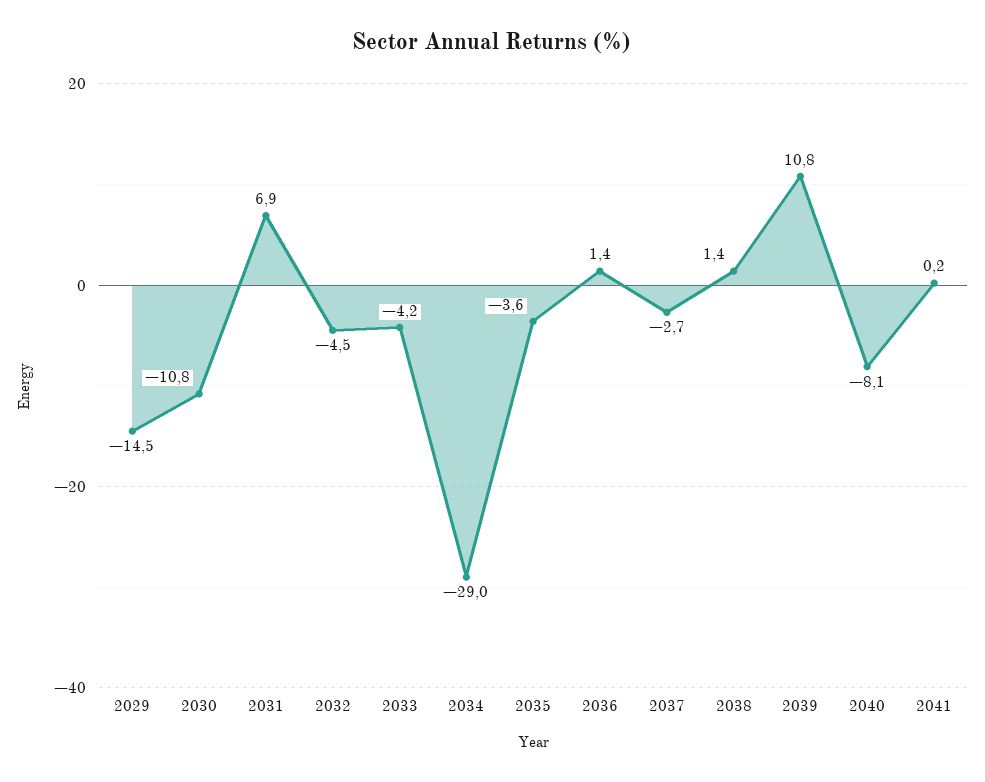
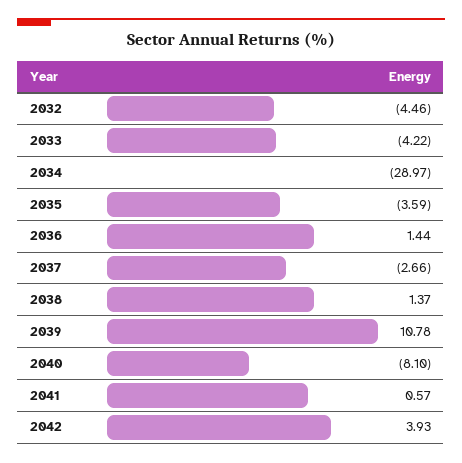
2029: -14.5 -> none
2030: -10.8 -> none
2031: 6.9 -> none
2041: 0.2 -> 0.57
2042: none -> 3.93

